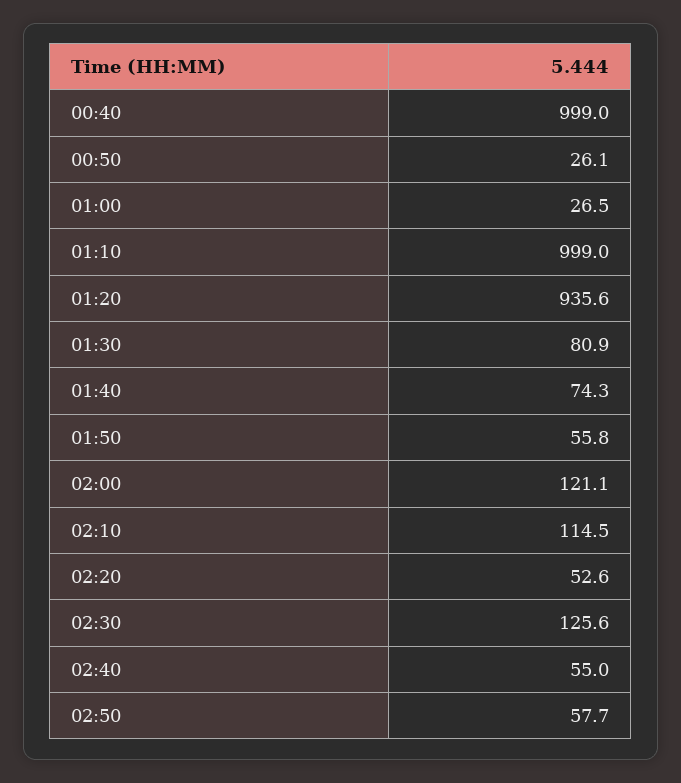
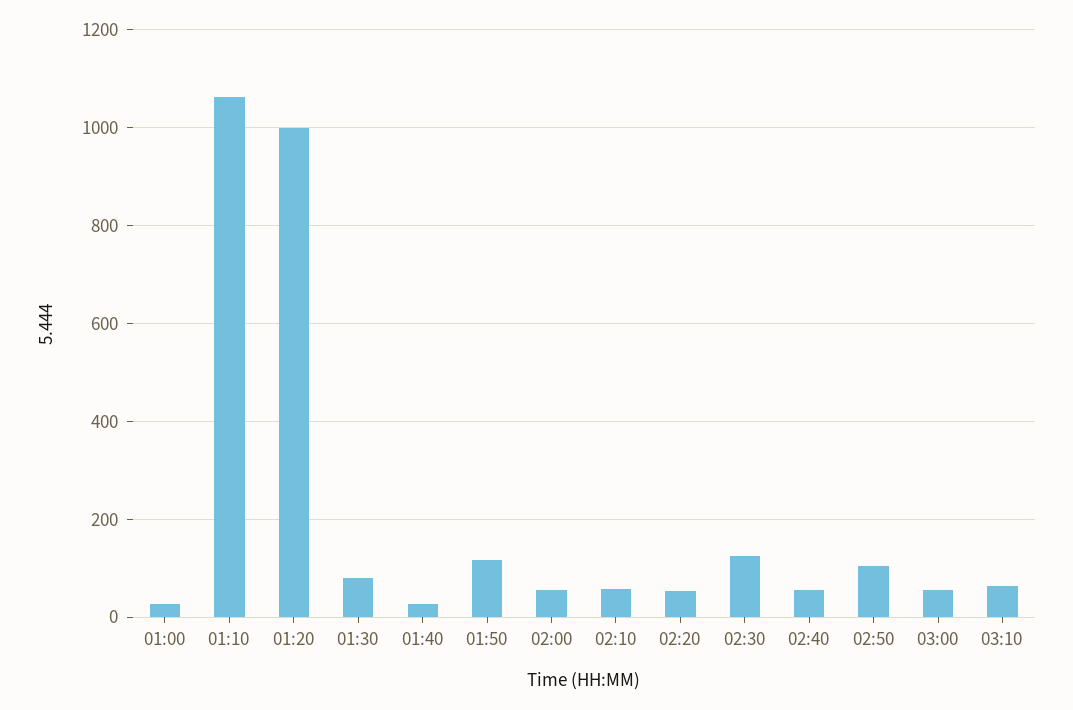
00:40: 999 -> none
00:50: 26.1 -> none
01:10: 999 -> 1060
01:20: 935.6 -> 1000
01:40: 74.3 -> 20
01:50: 55.8 -> 120
02:00: 121.1 -> 60
02:10: 114.5 -> 60
02:50: 57.7 -> 100
03:00: none -> 60
03:10: none -> 60

